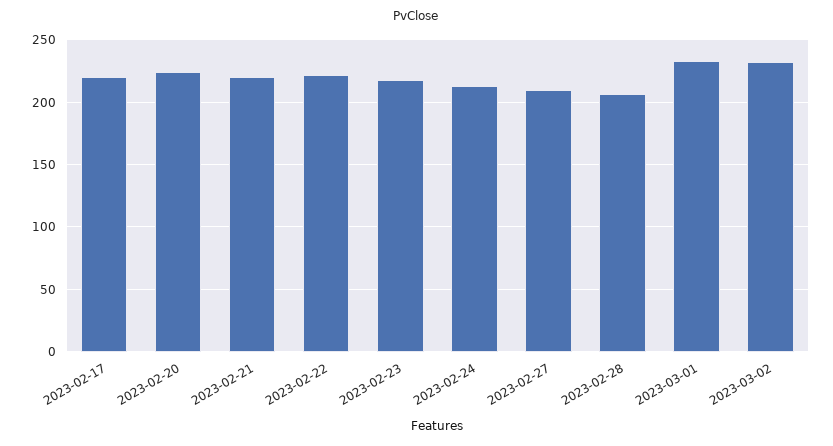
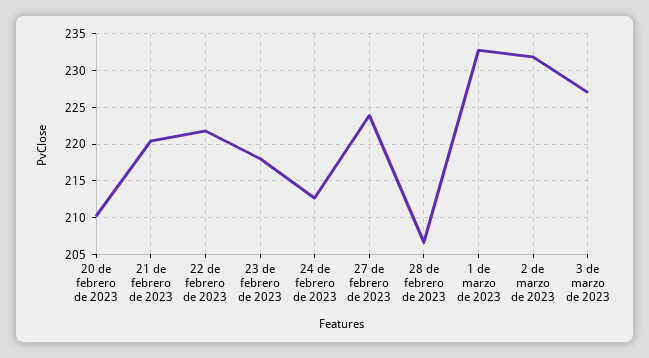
2023-02-17: 220 -> none
2023-02-20: 225 -> 210
2023-02-27: 210 -> 224
3 de marzo de 2023: none -> 227

